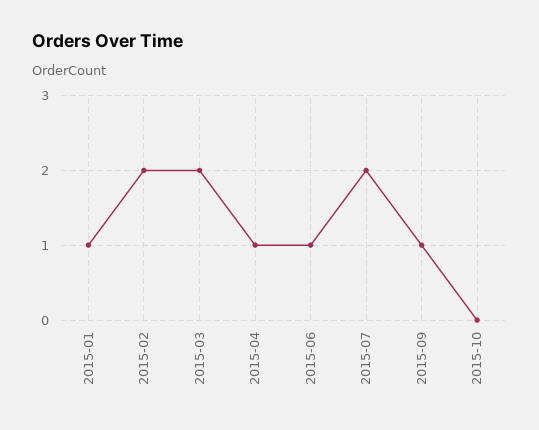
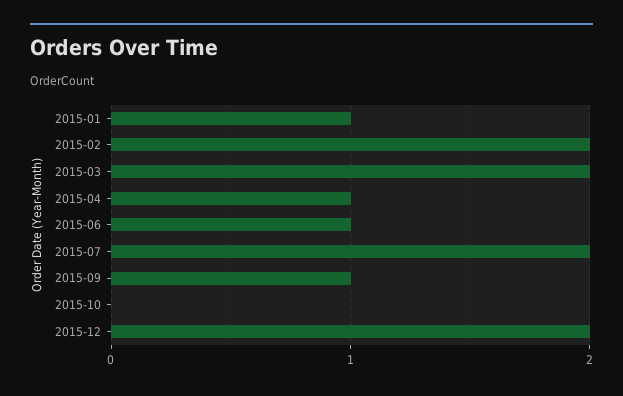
2015-12: none -> 2

